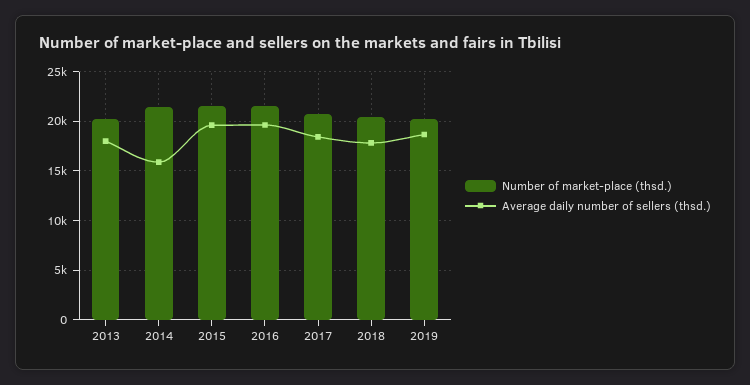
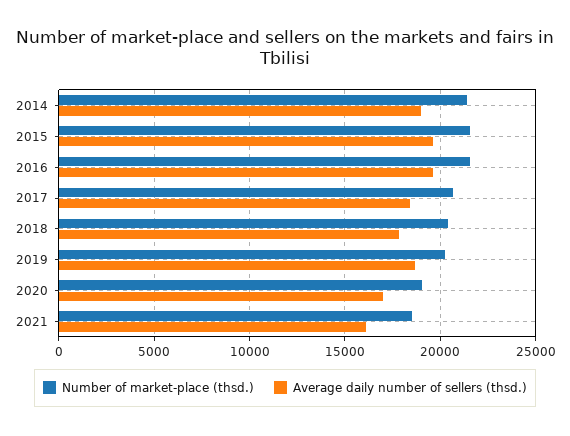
Number of market-place (thsd.), 2013: 20000 -> none
Average daily number of sellers (thsd.), 2013: 18000 -> none
Average daily number of sellers (thsd.), 2014: 16000 -> 19000
Number of market-place (thsd.), 2020: none -> 19000
Average daily number of sellers (thsd.), 2020: none -> 17000
Number of market-place (thsd.), 2021: none -> 18500
Average daily number of sellers (thsd.), 2021: none -> 16000

